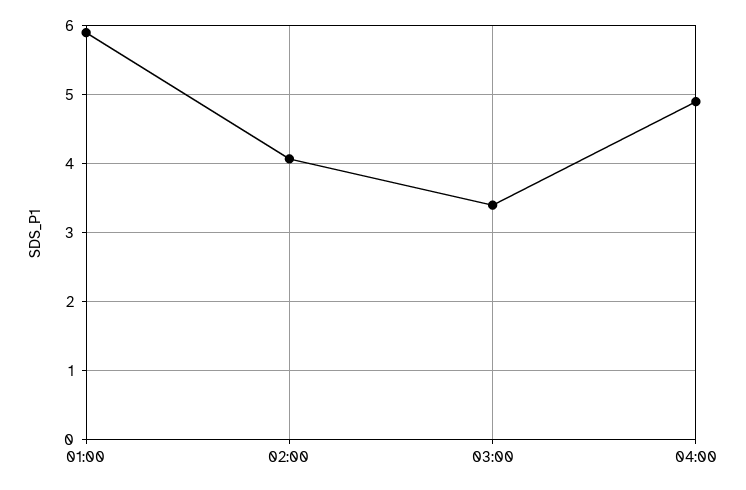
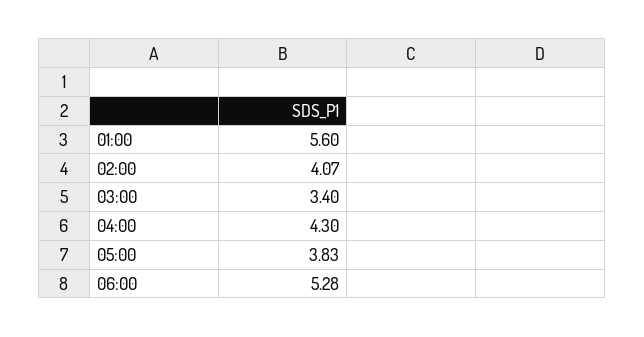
01:00: 5.9 -> 5.6
04:00: 4.9 -> 4.3
05:00: none -> 3.83
06:00: none -> 5.28

